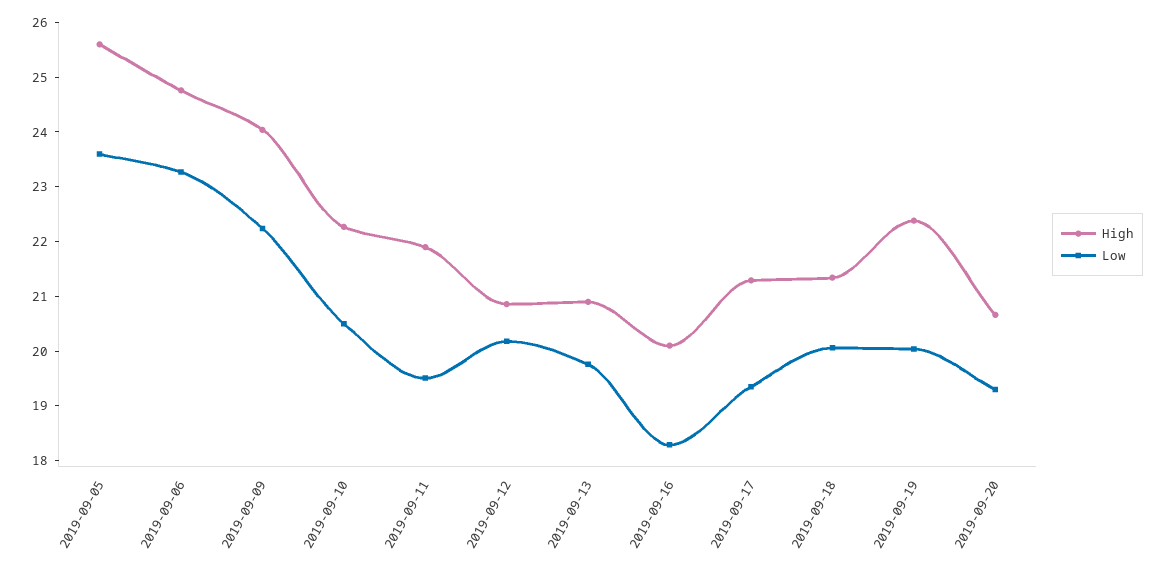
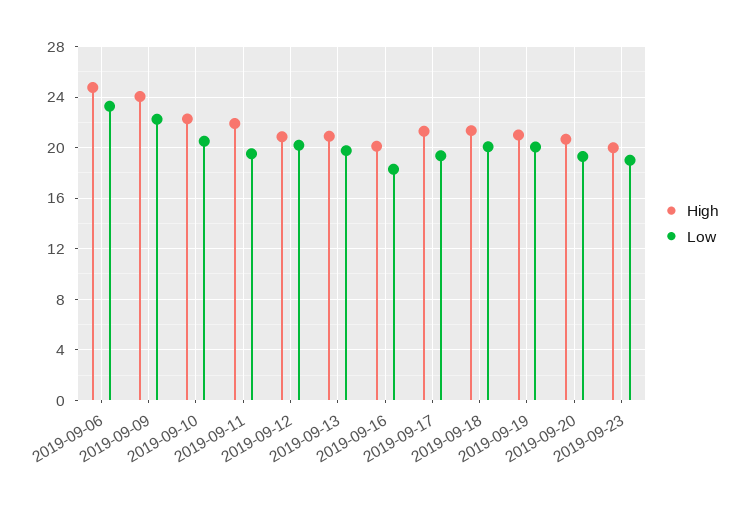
High, 2019-09-05: 25.6 -> none
Low, 2019-09-05: 23.6 -> none
High, 2019-09-19: 22.4 -> 21
High, 2019-09-23: none -> 20
Low, 2019-09-23: none -> 19

